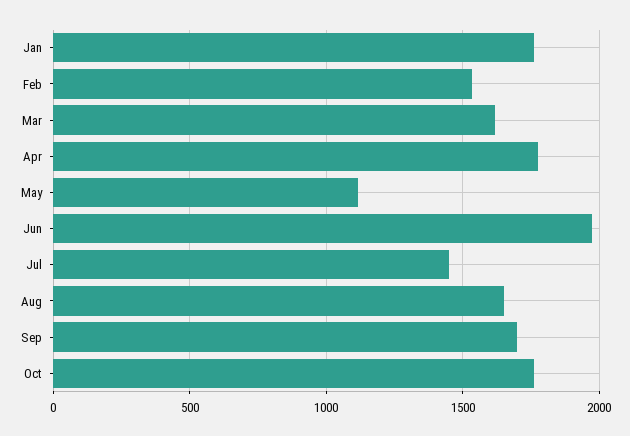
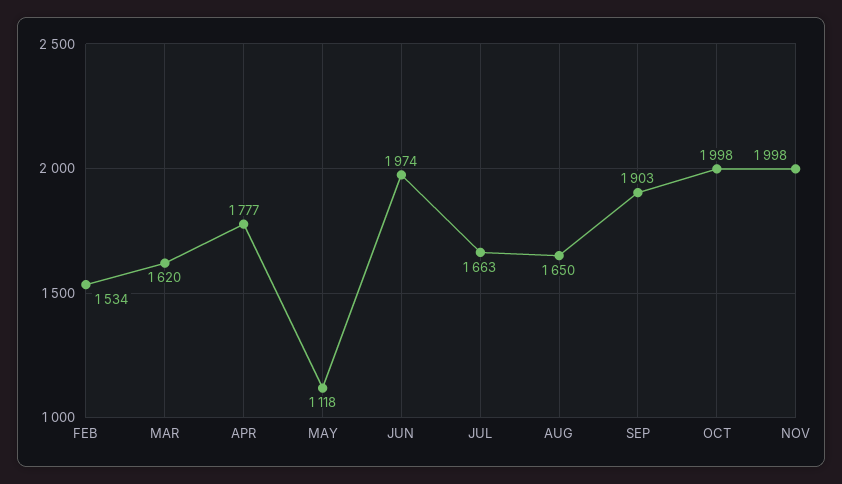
Jan: 1750 -> none
Jul: 1450 -> 1663
Sep: 1700 -> 1903
Oct: 1750 -> 1998
NOV: none -> 1998

